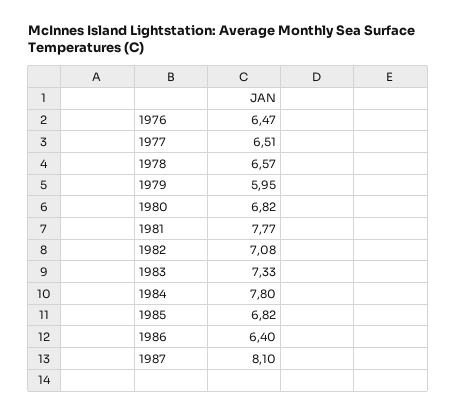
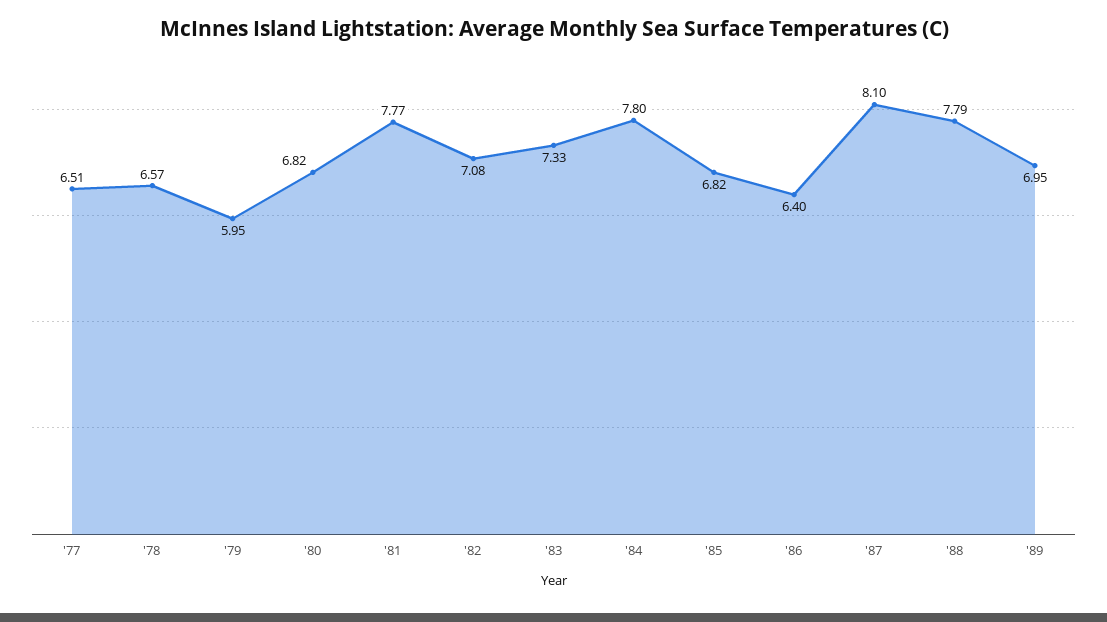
1976: 6.47 -> none
'88: none -> 7.79
'89: none -> 6.95

